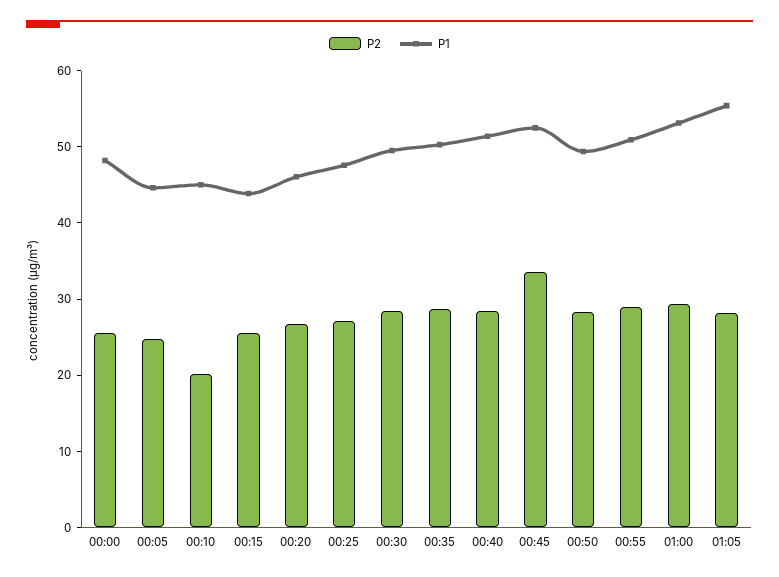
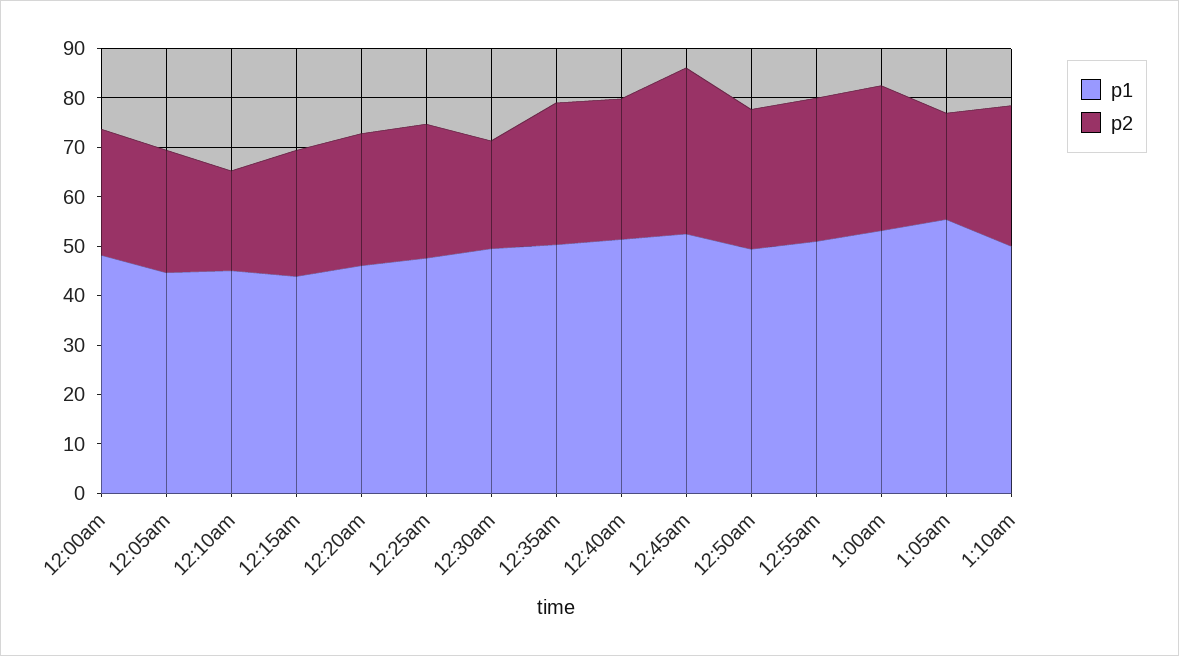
P2, 00:30: 28 -> 22
P2, 01:05: 28 -> 22
P1, 1:10am: none -> 50
P2, 1:10am: none -> 28

